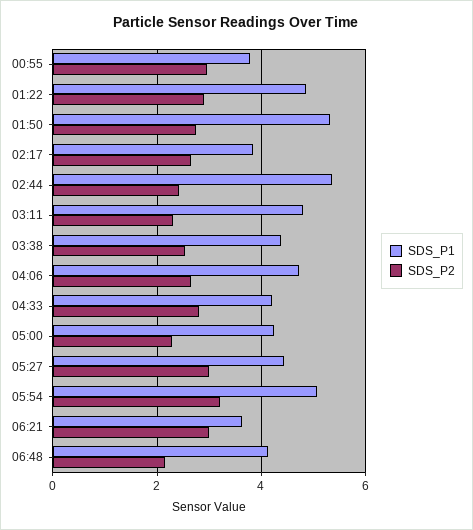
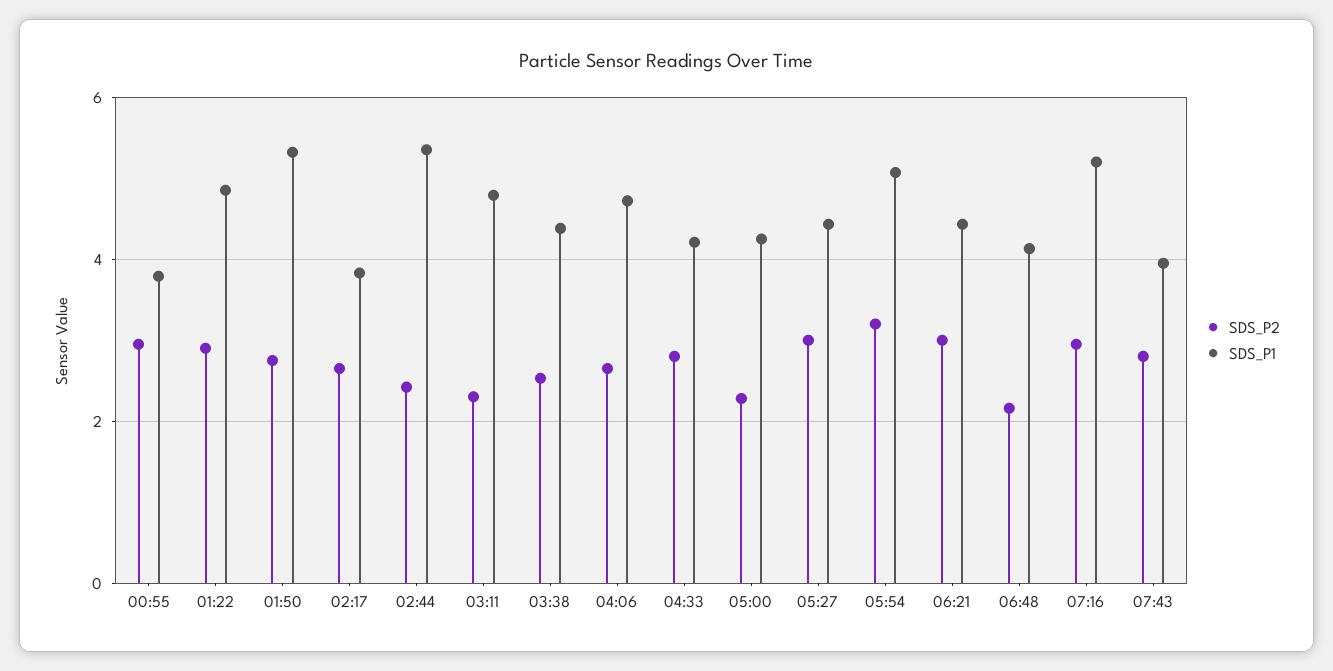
SDS_P1, 06:21: 3.6 -> 4.4
SDS_P2, 07:16: none -> 3
SDS_P1, 07:16: none -> 5.2
SDS_P2, 07:43: none -> 2.8
SDS_P1, 07:43: none -> 4

